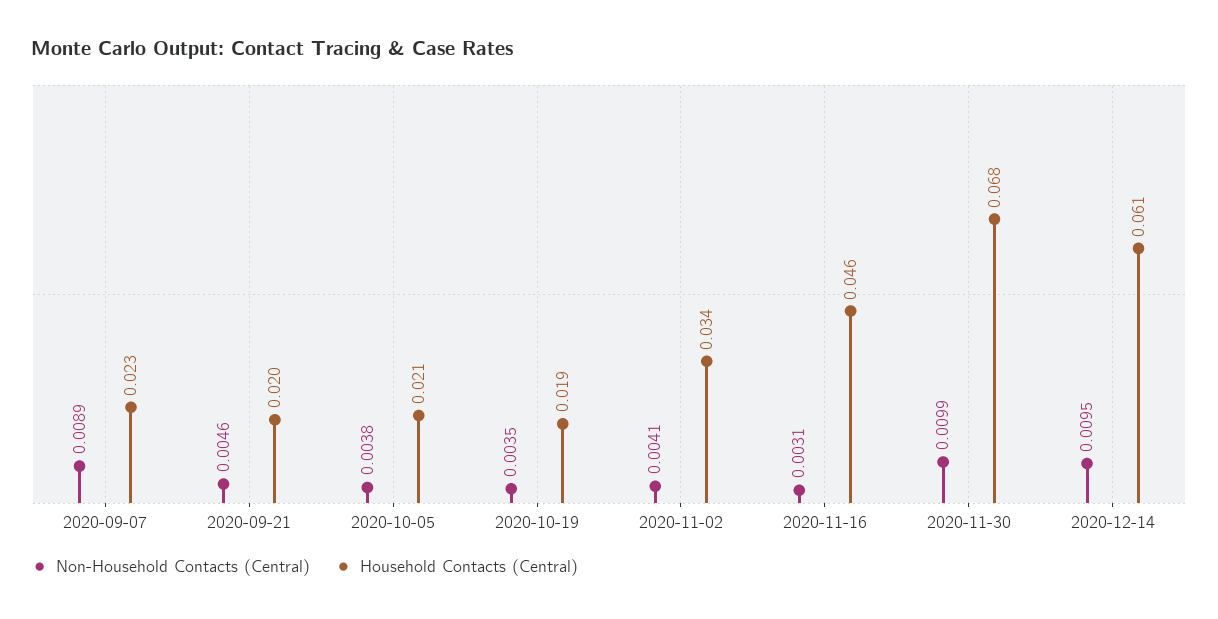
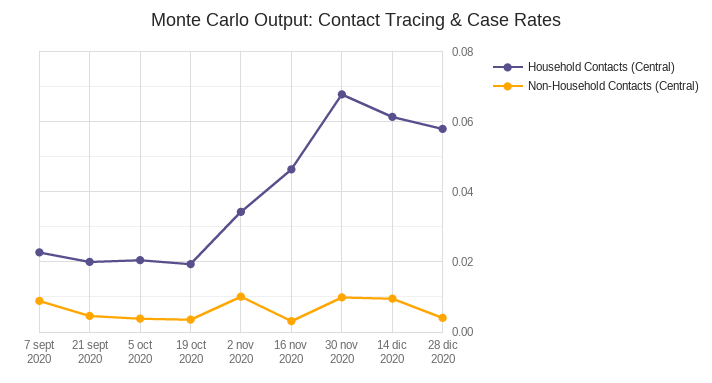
Non-Household Contacts (Central), 2020-11-02: 0.0041 -> 0.01
Household Contacts (Central), 28 dic 2020: none -> 0.058
Non-Household Contacts (Central), 28 dic 2020: none -> 0.004

